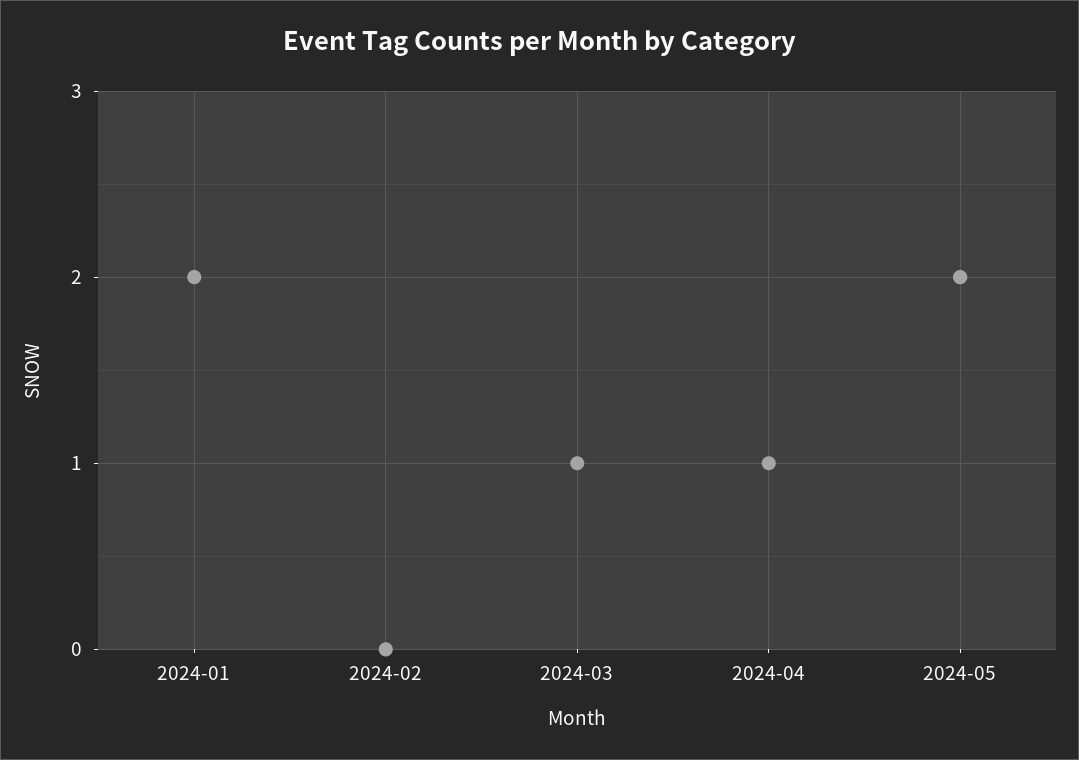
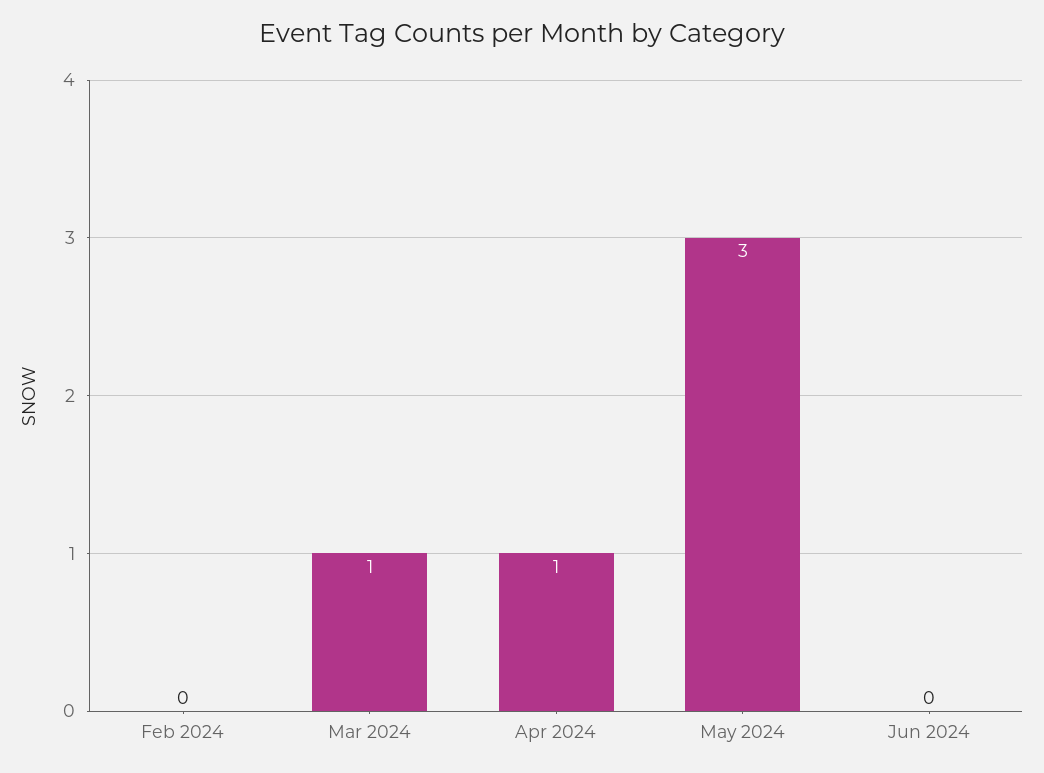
2024-01: 2 -> none
2024-05: 2 -> 3
Jun 2024: none -> 0

